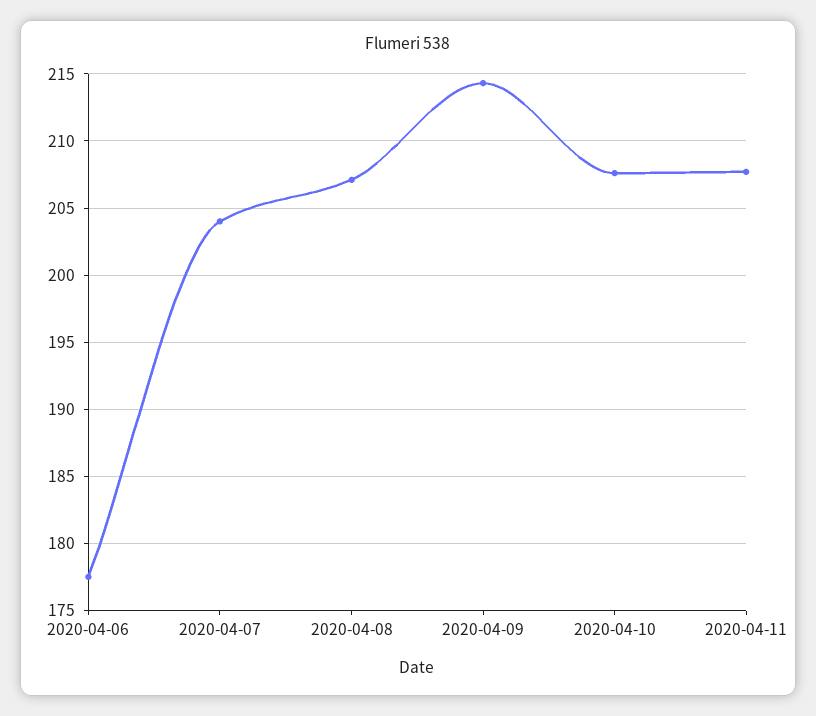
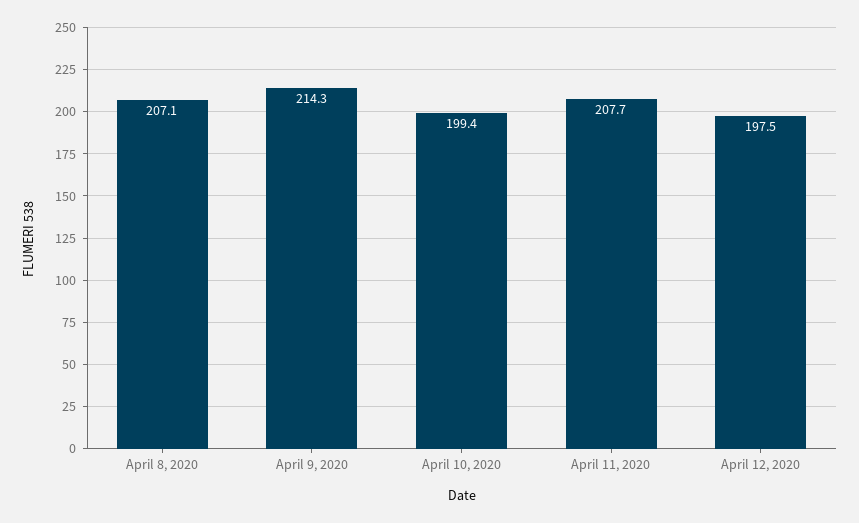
2020-04-06: 177.5 -> none
2020-04-07: 204 -> none
2020-04-10: 207.5 -> 199.4
April 12, 2020: none -> 197.5

